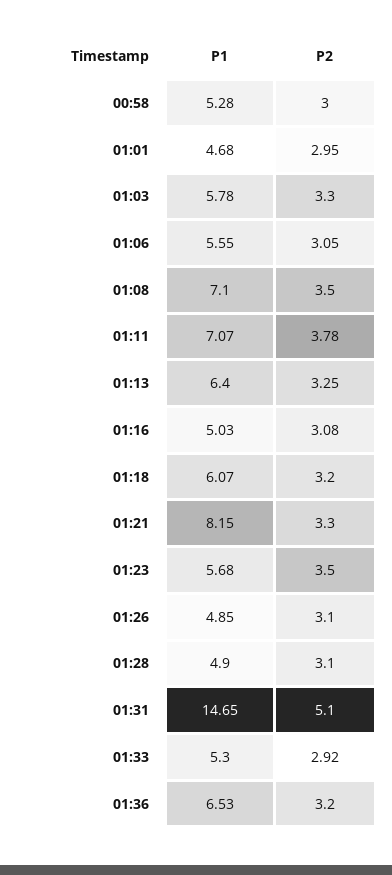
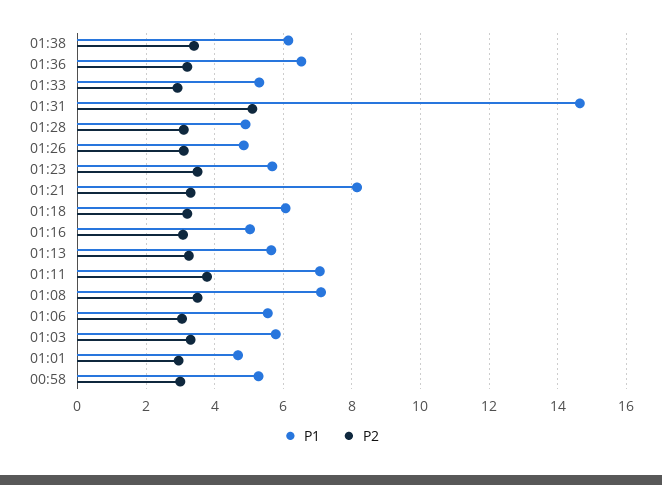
P1, 01:13: 6.4 -> 5.6
P1, 01:38: none -> 6.2
P2, 01:38: none -> 3.4

